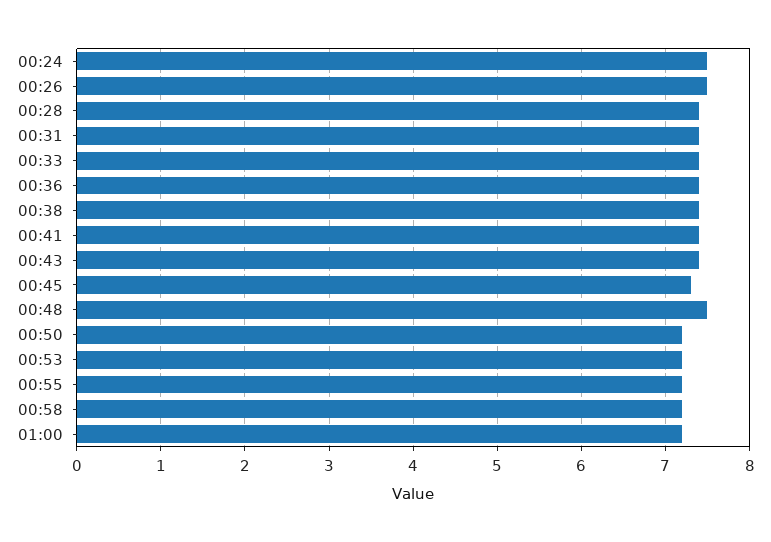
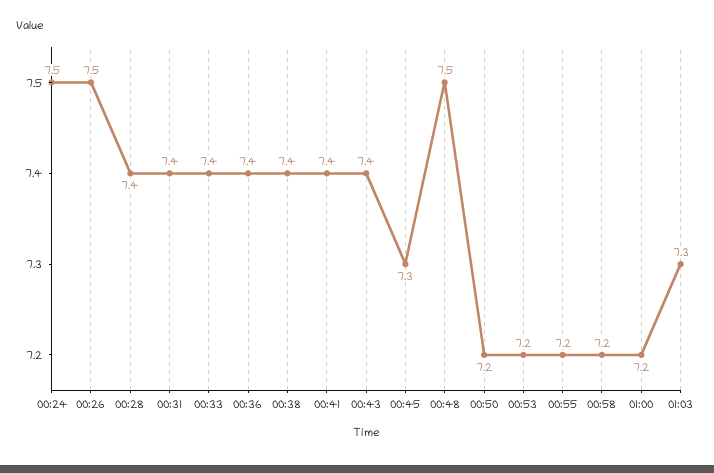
01:03: none -> 7.3

